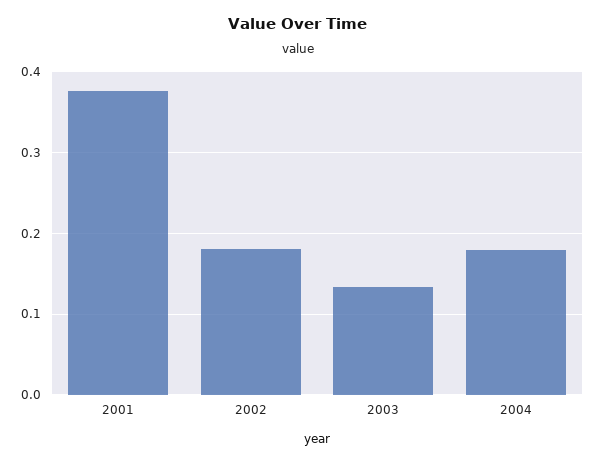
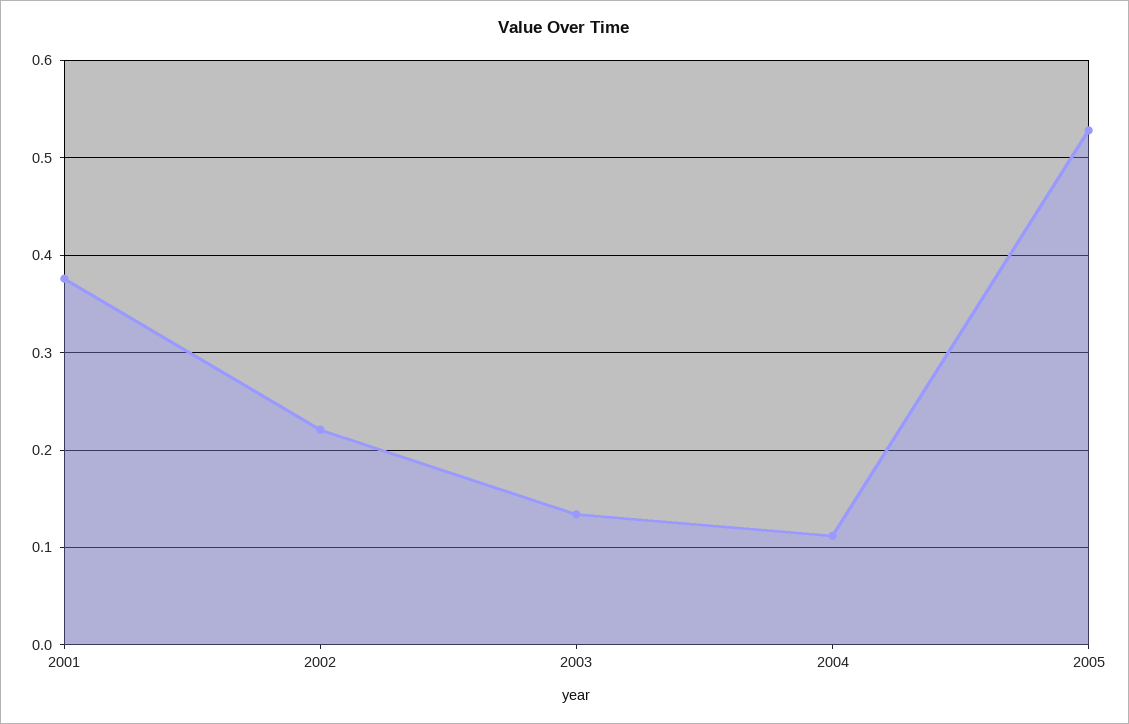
2002: 0.18 -> 0.22
2004: 0.18 -> 0.11
2005: none -> 0.53

